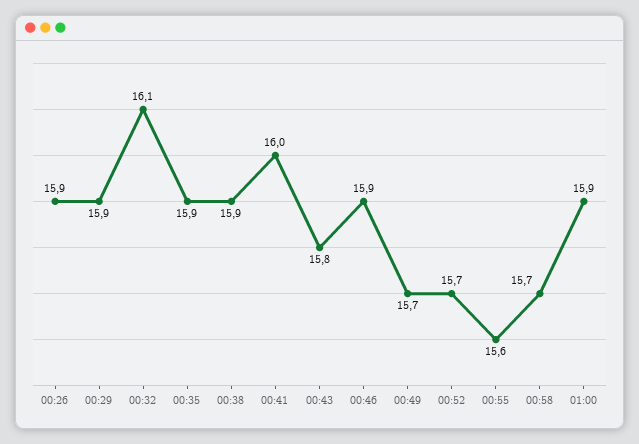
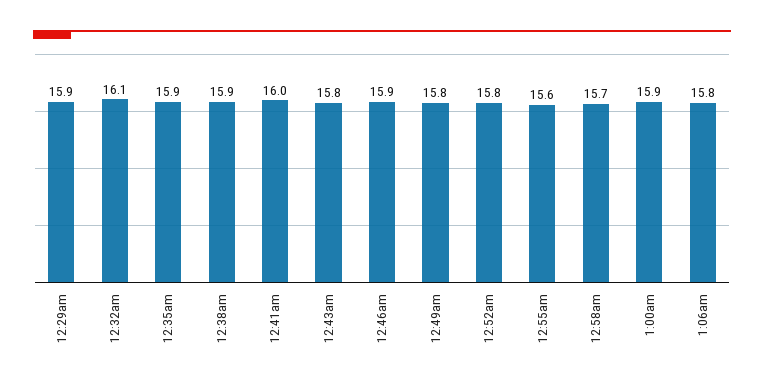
00:26: 15.9 -> none
00:49: 15.7 -> 15.8
00:52: 15.7 -> 15.8
1:06am: none -> 15.8

